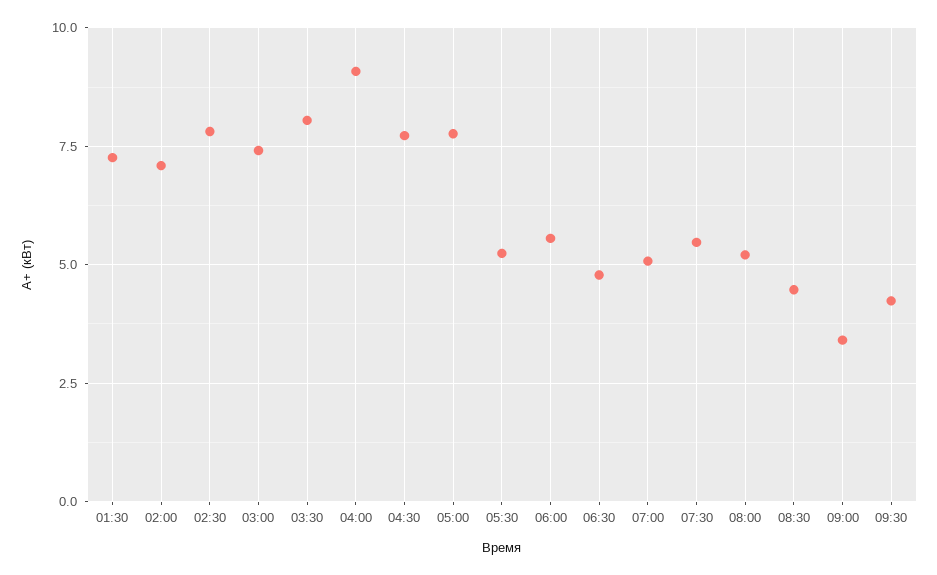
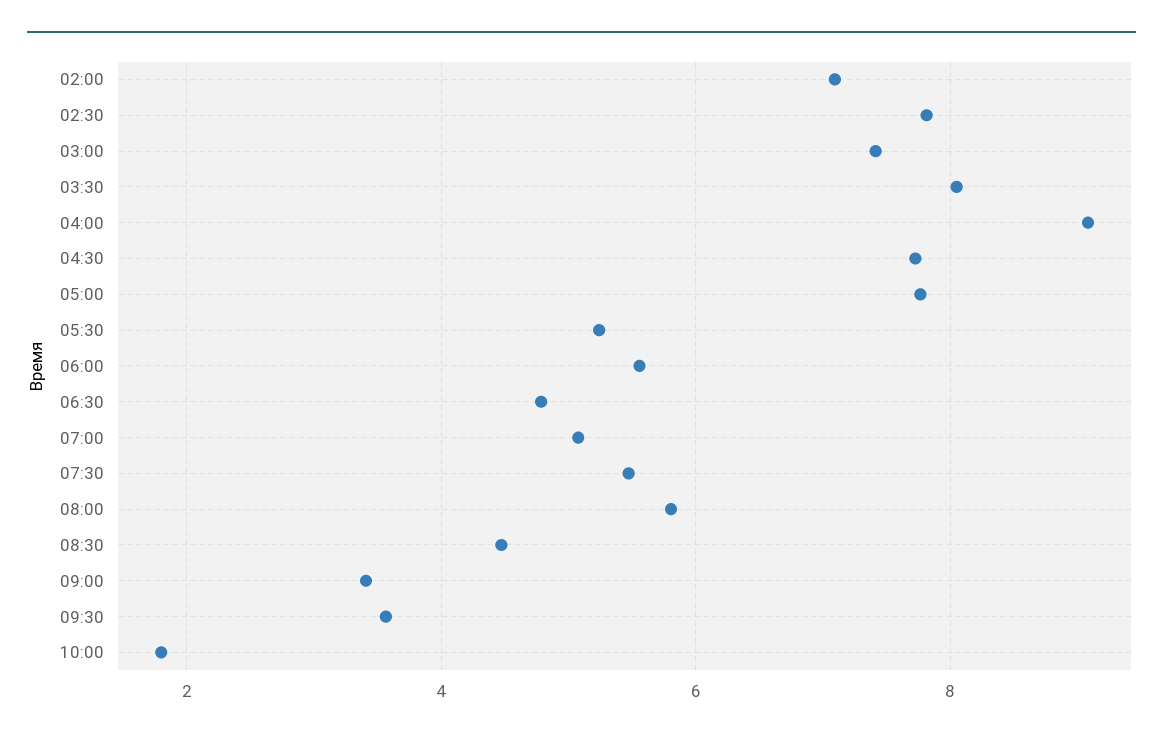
01:30: 7.25 -> none
08:00: 5.25 -> 5.8
09:30: 4.25 -> 3.6
10:00: none -> 1.8

